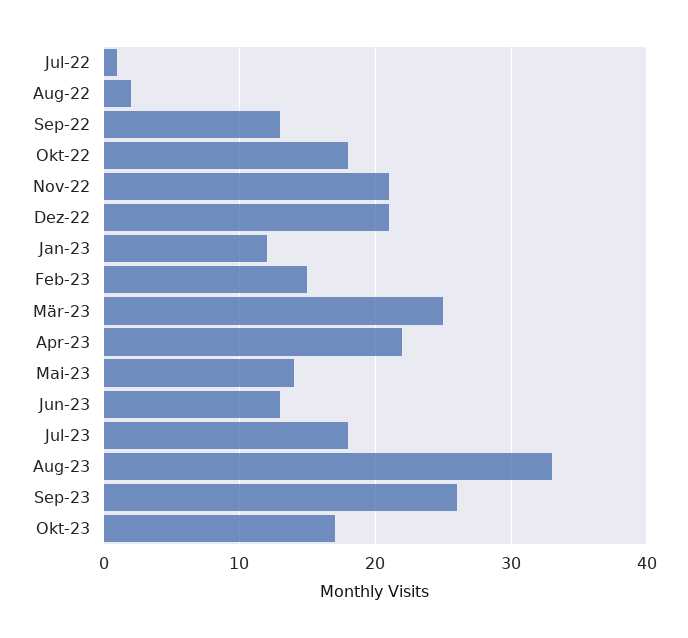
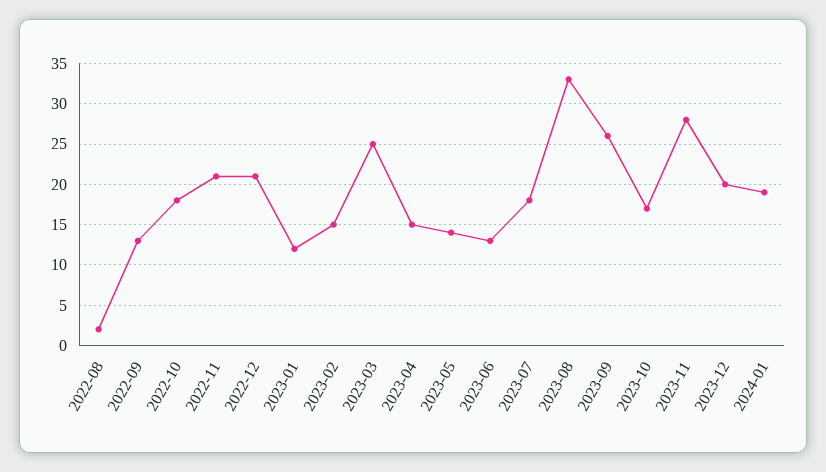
Jul-22: 1 -> none
Apr-23: 22 -> 15
2023-11: none -> 28
2023-12: none -> 20
2024-01: none -> 19

